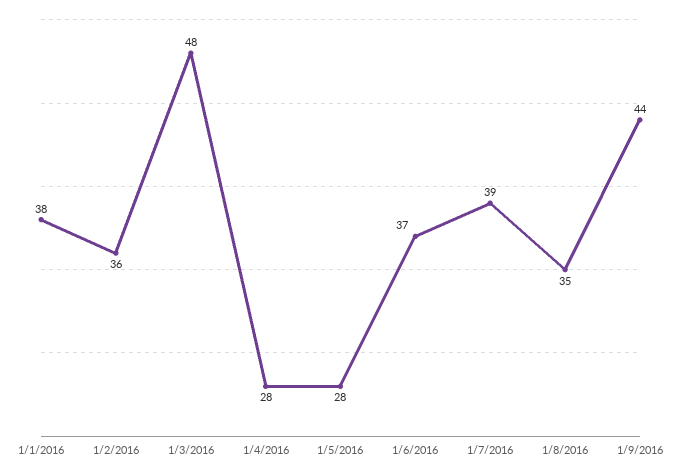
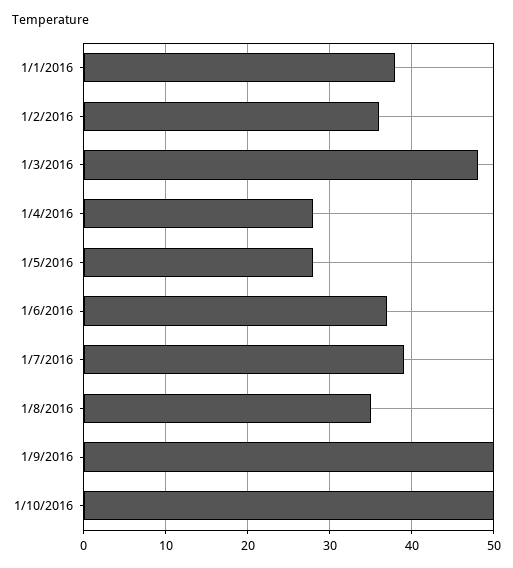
1/9/2016: 44 -> 50
1/10/2016: none -> 50

